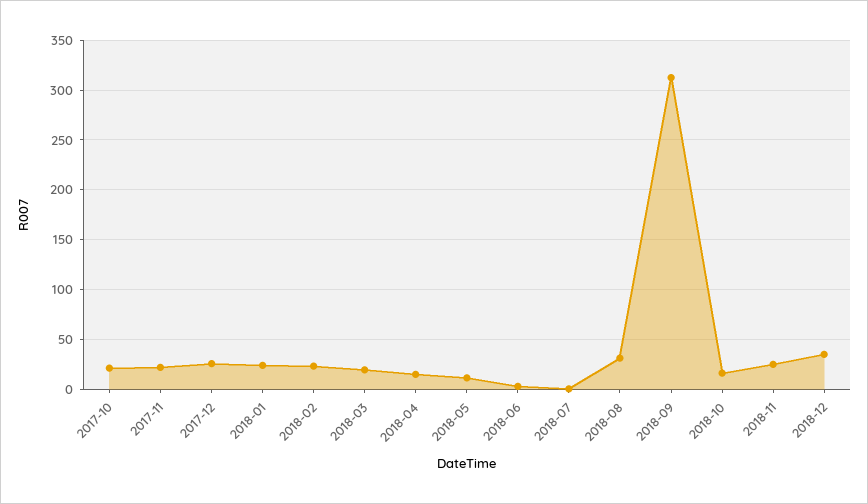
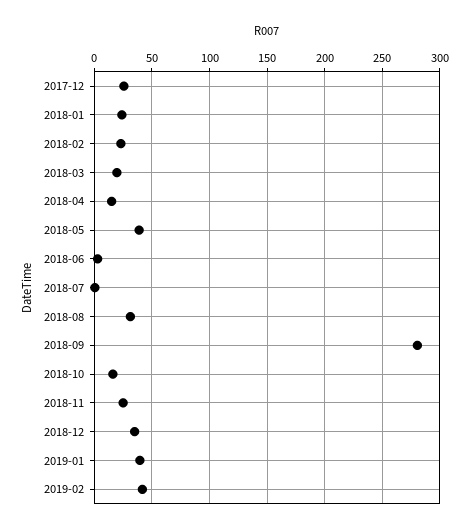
2017-10: 20 -> none
2017-11: 20 -> none
2018-05: 10 -> 40
2018-09: 310 -> 280
2019-01: none -> 40
2019-02: none -> 40

